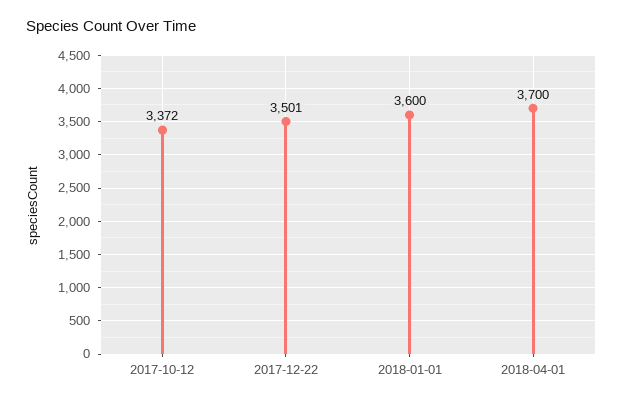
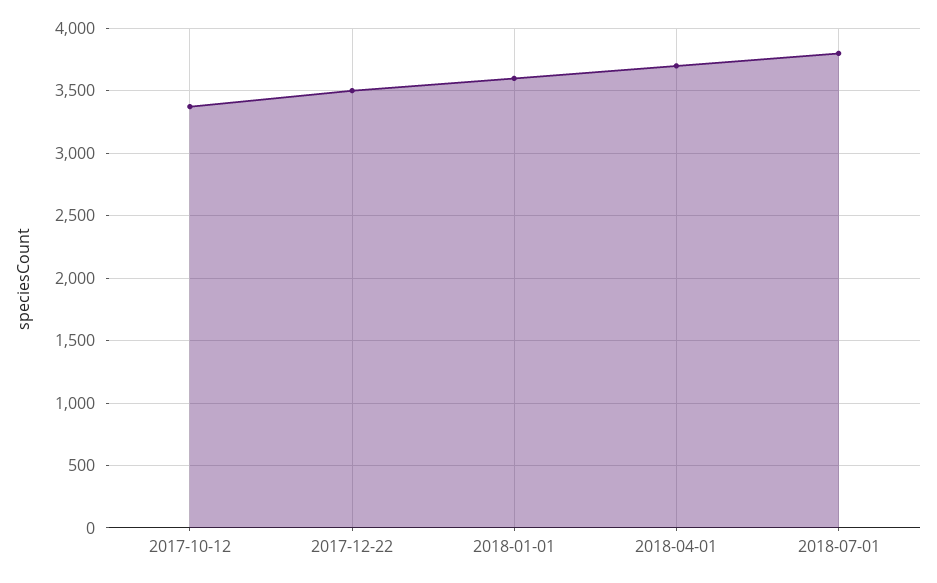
2018-07-01: none -> 3800

